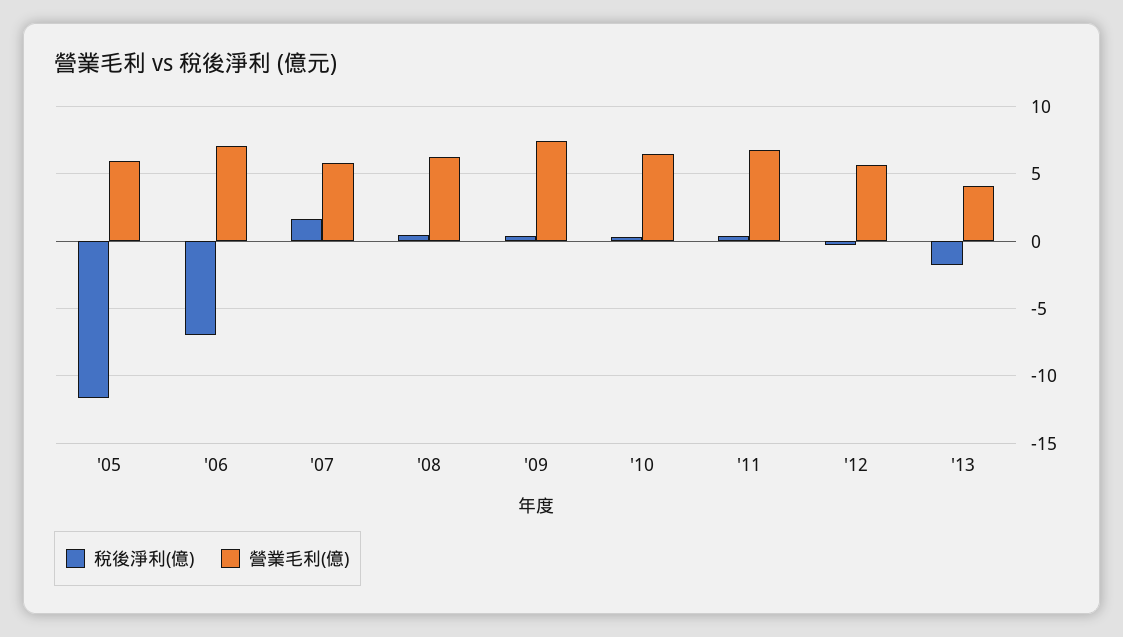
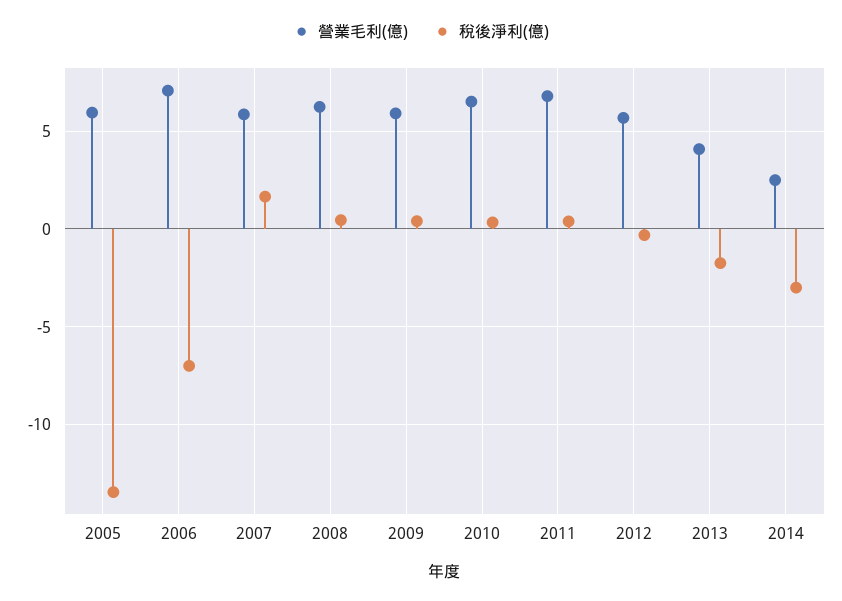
稅後淨利(億), '05: -11.5 -> -13.5
營業毛利(億), '09: 7.5 -> 6
營業毛利(億), 2014: none -> 2.5
稅後淨利(億), 2014: none -> -3

